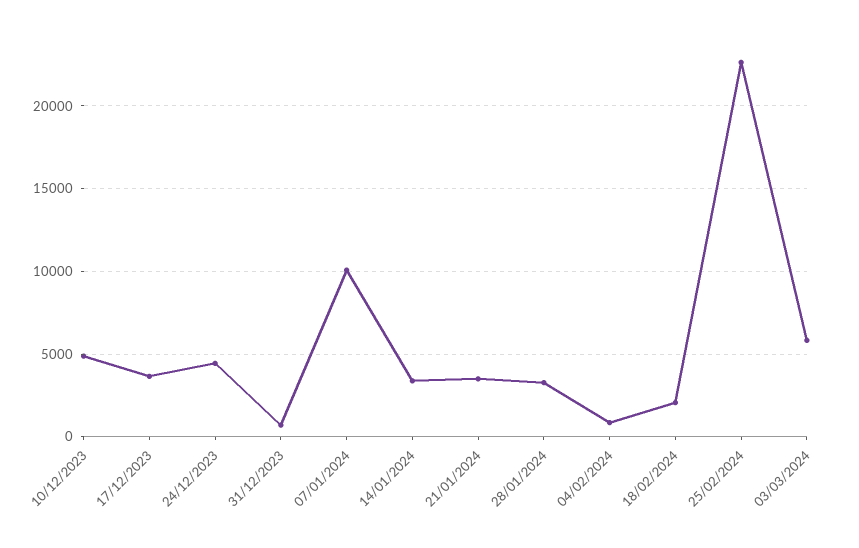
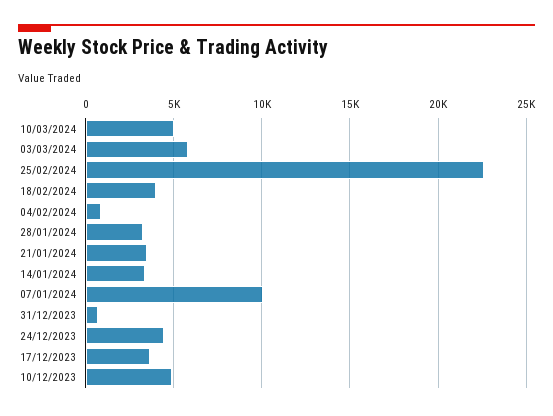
18/02/2024: 2000 -> 4000
10/03/2024: none -> 5000

